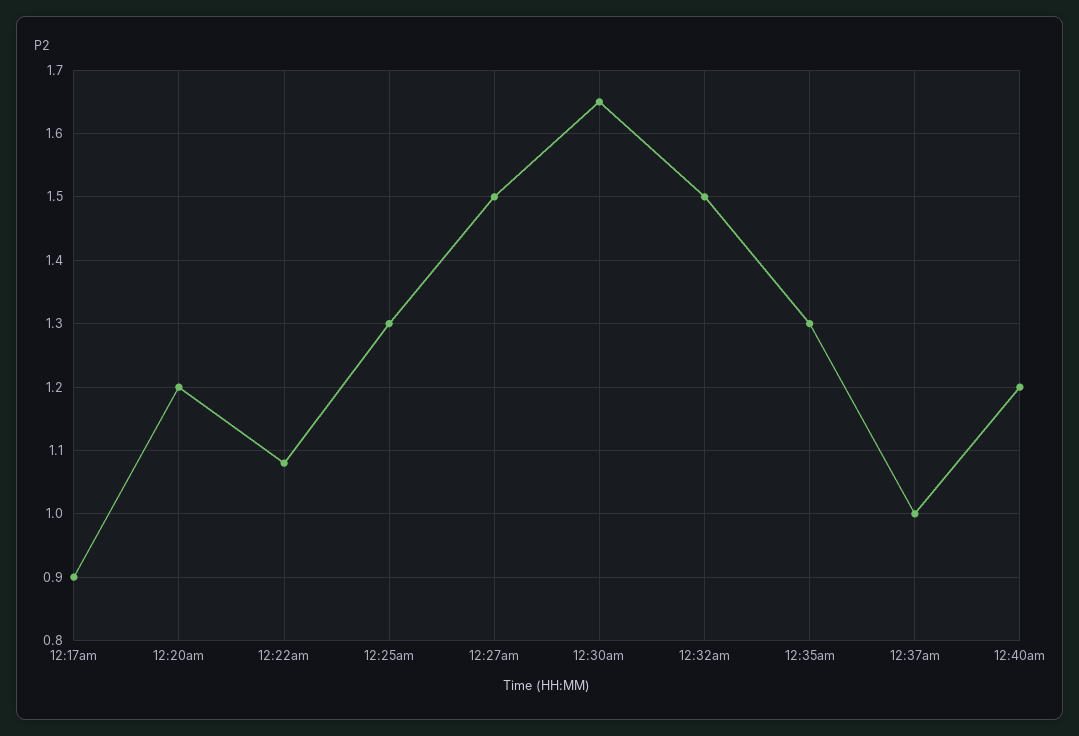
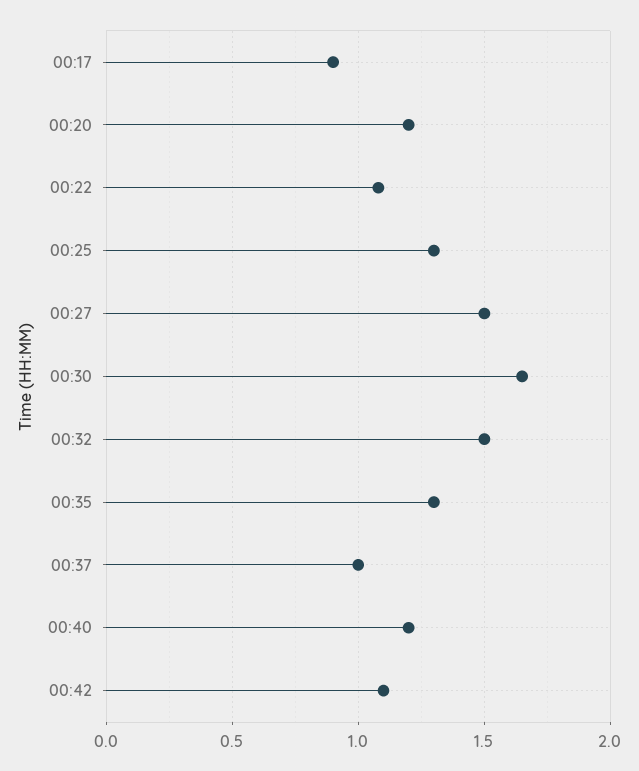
00:42: none -> 1.1

